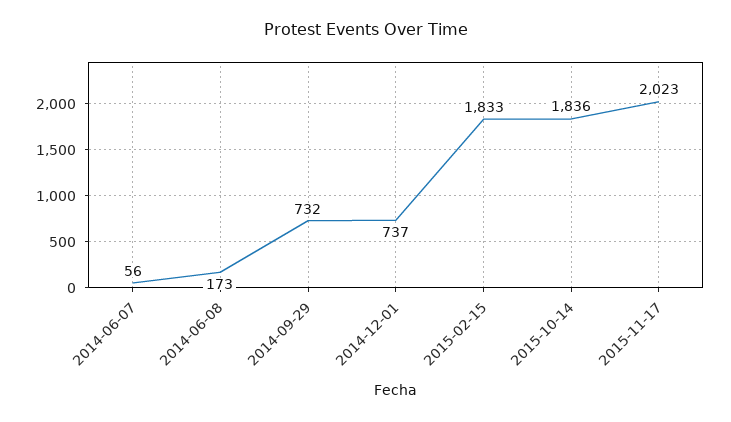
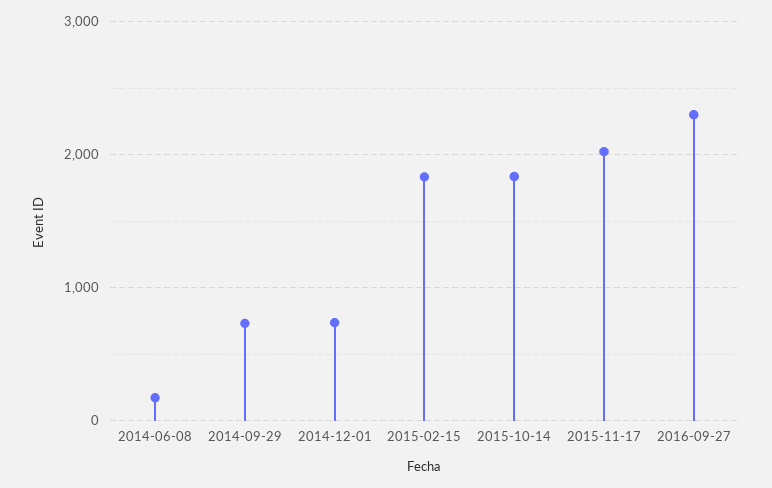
2014-06-07: 56 -> none
2016-09-27: none -> 2300

